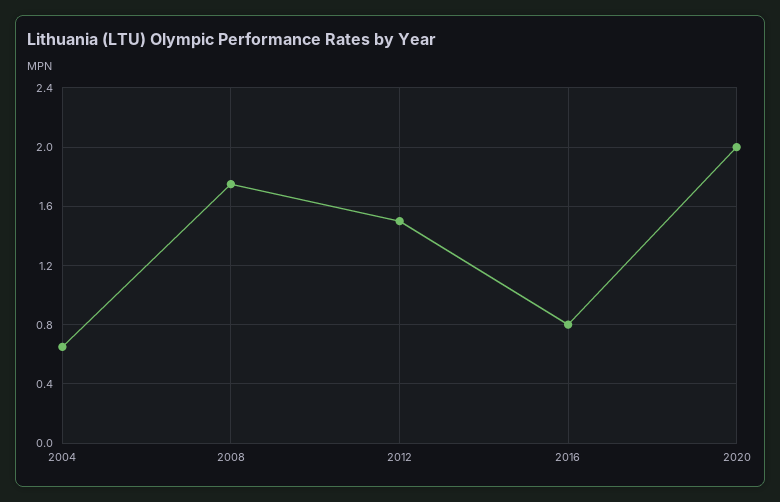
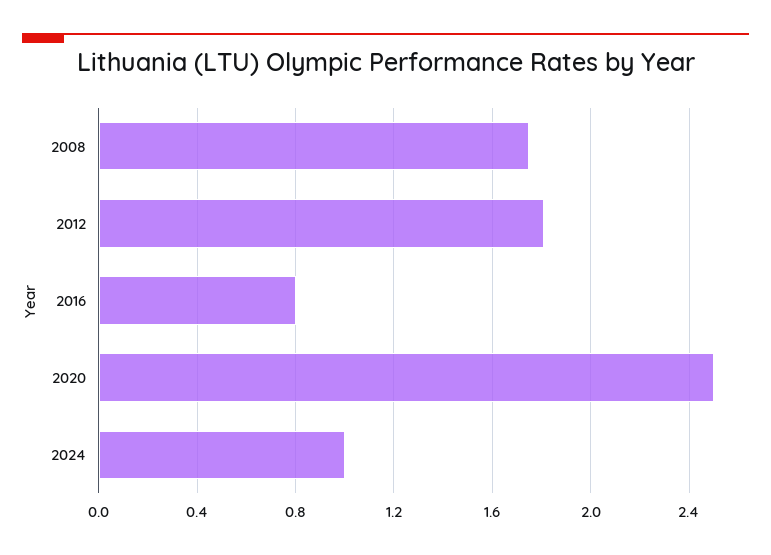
2004: 0.65 -> none
2012: 1.5 -> 1.8
2020: 2 -> 2.5
2024: none -> 1

